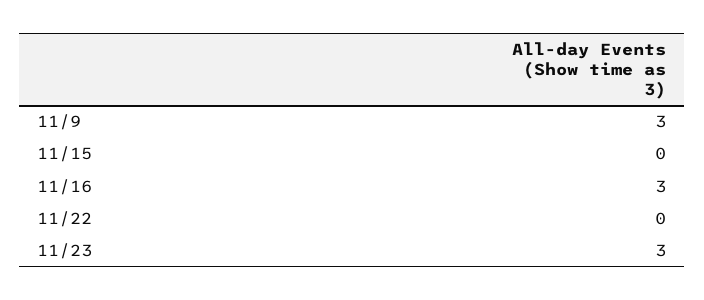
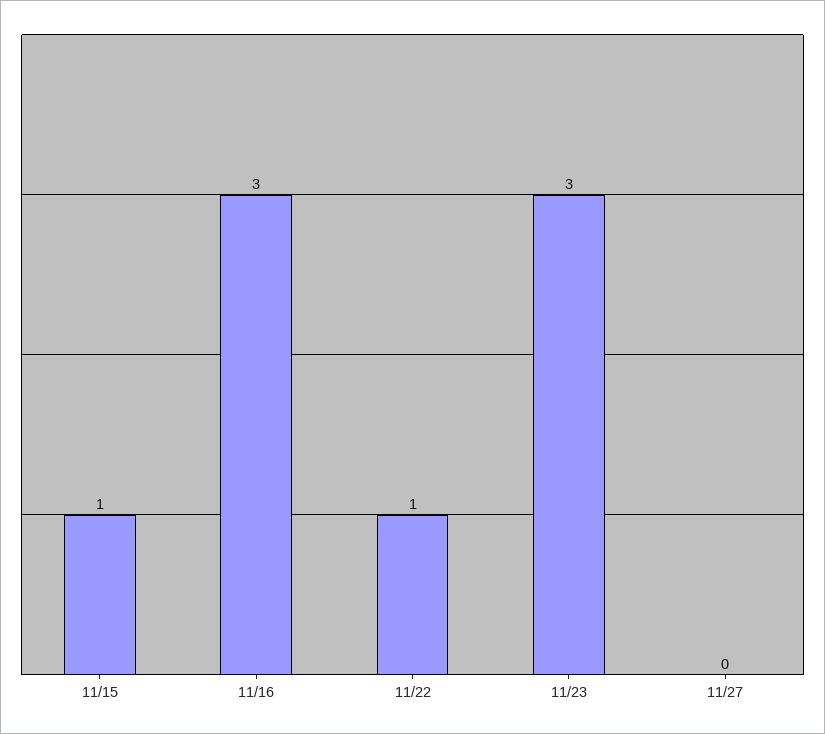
11/9: 3 -> none
11/15: 0 -> 1
11/22: 0 -> 1
11/27: none -> 0

